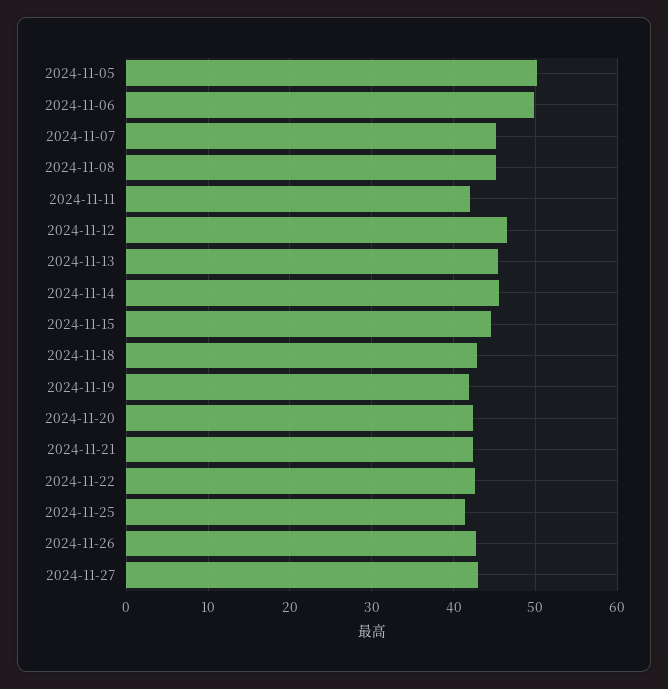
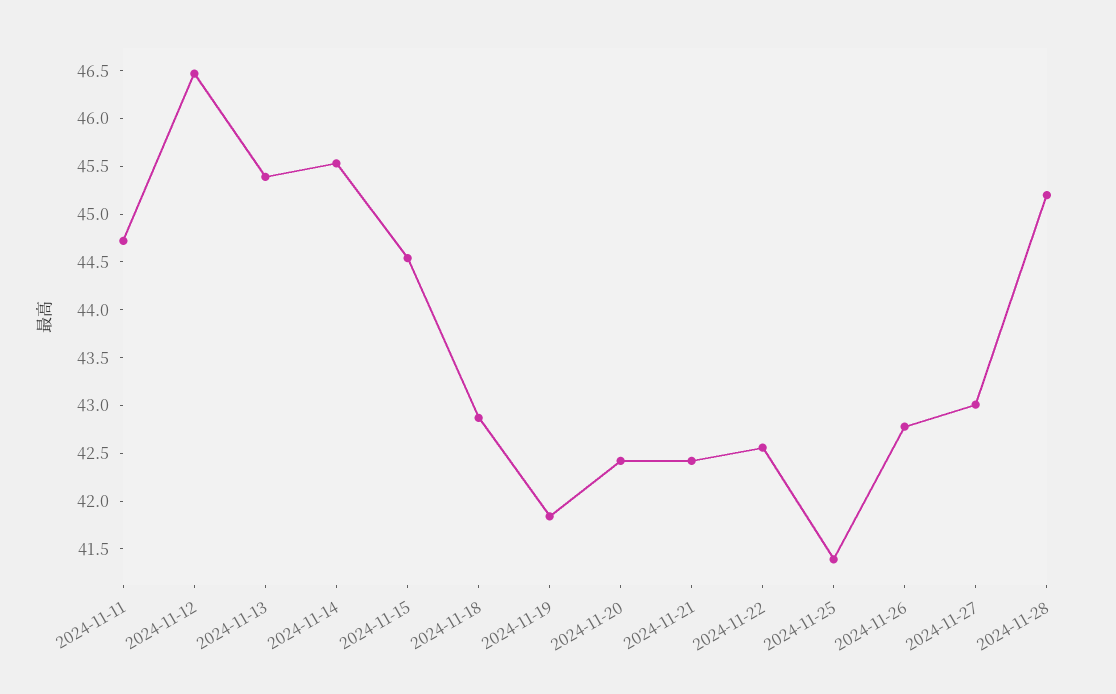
2024-11-05: 50 -> none
2024-11-06: 50 -> none
2024-11-07: 45 -> none
2024-11-08: 45 -> none
2024-11-11: 42 -> 44.7
2024-11-28: none -> 45.2

